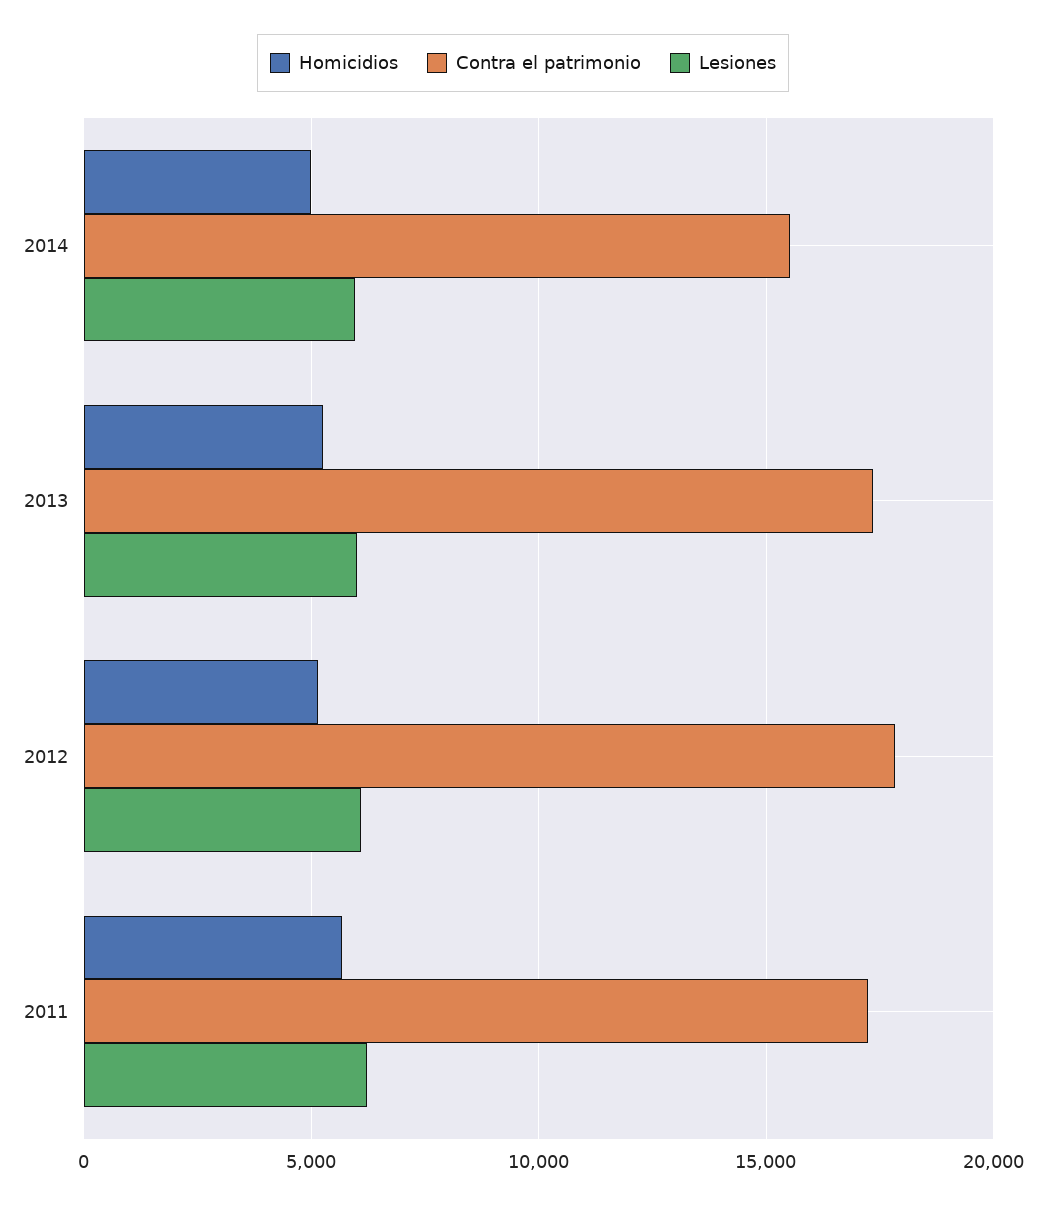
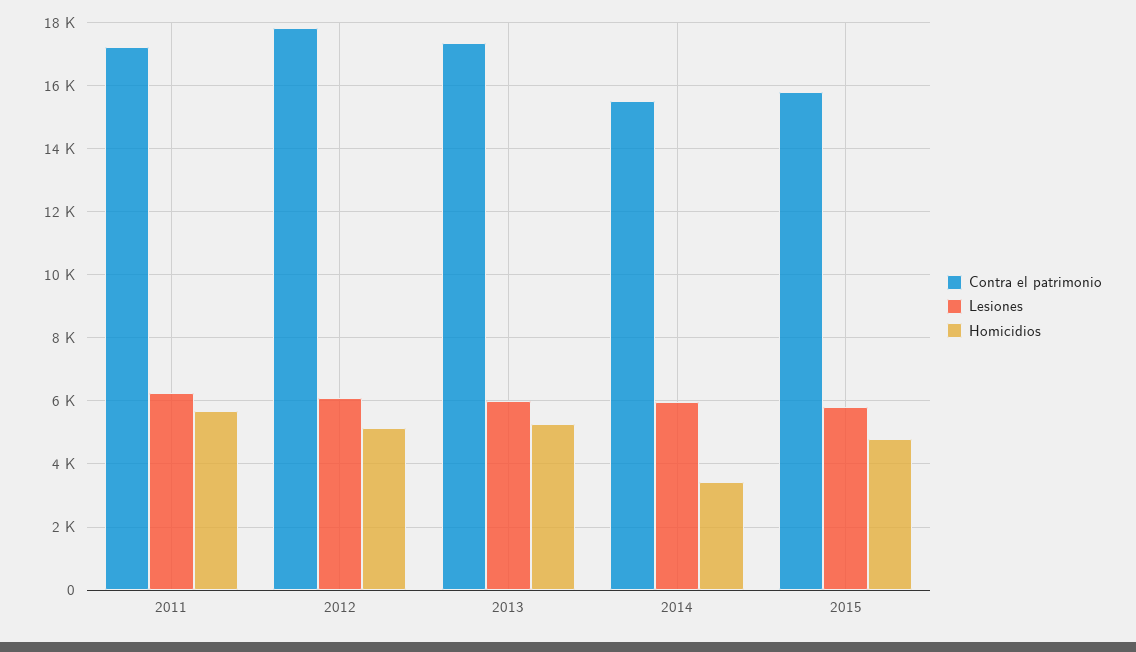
Homicidios, 2014: 5000 -> 3400
Contra el patrimonio, 2015: none -> 15800
Lesiones, 2015: none -> 5800
Homicidios, 2015: none -> 4800

